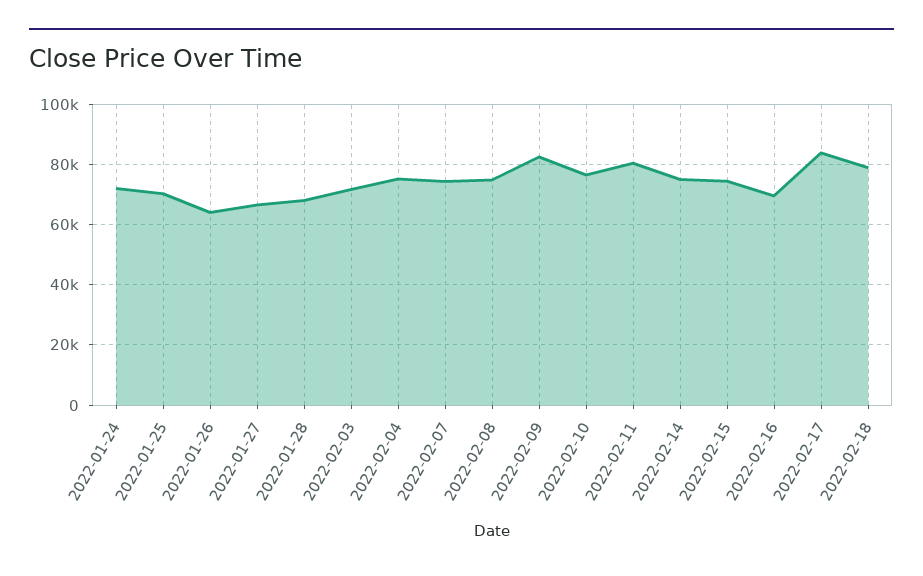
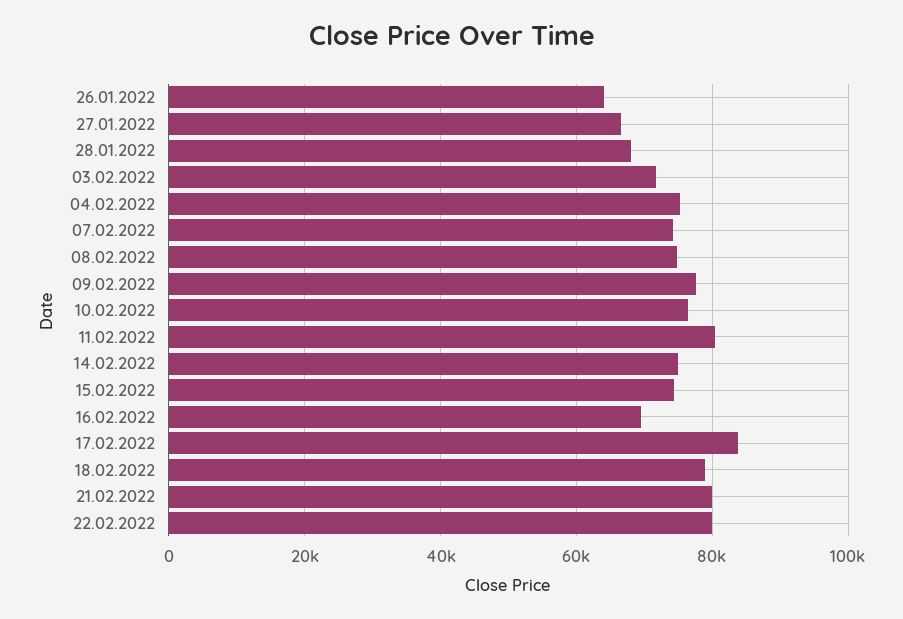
2022-01-24: 72000 -> none
2022-01-25: 70000 -> none
2022-02-09: 82000 -> 78000
21.02.2022: none -> 80000
22.02.2022: none -> 80000

